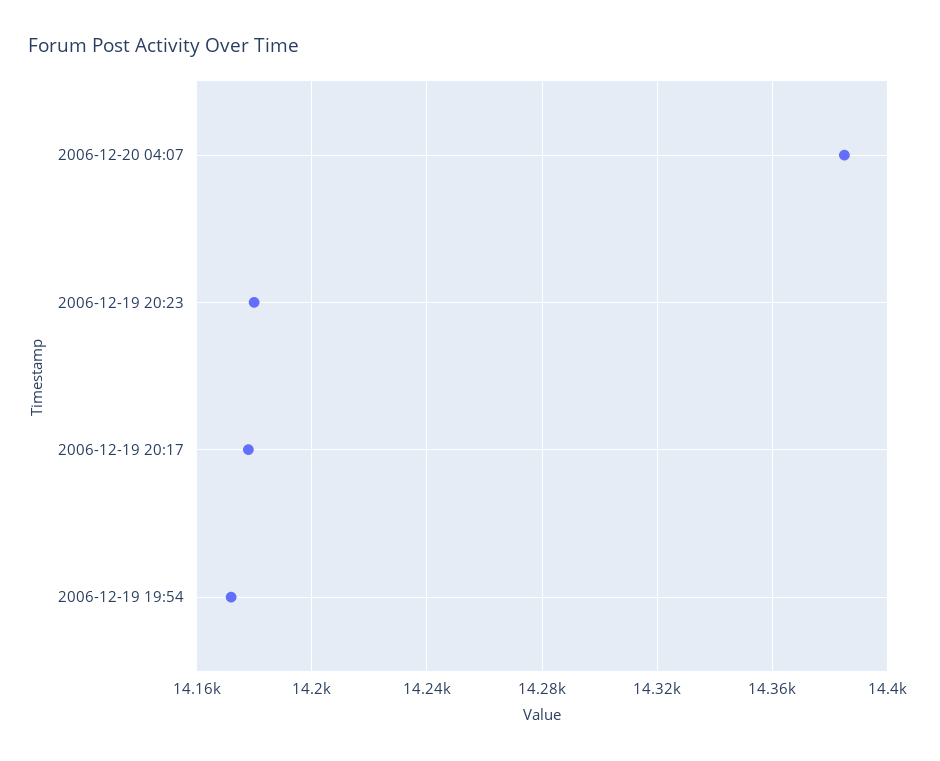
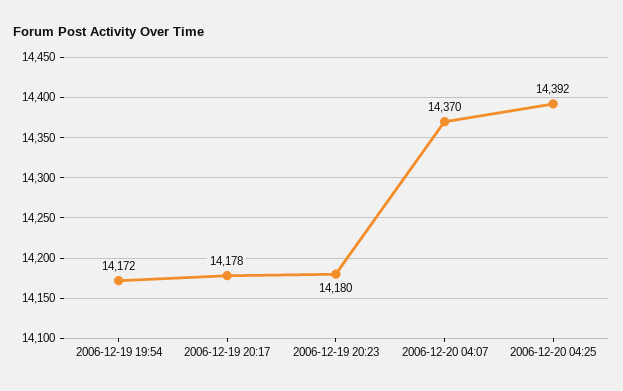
2006-12-20 04:07: 14385 -> 14370
2006-12-20 04:25: none -> 14392

